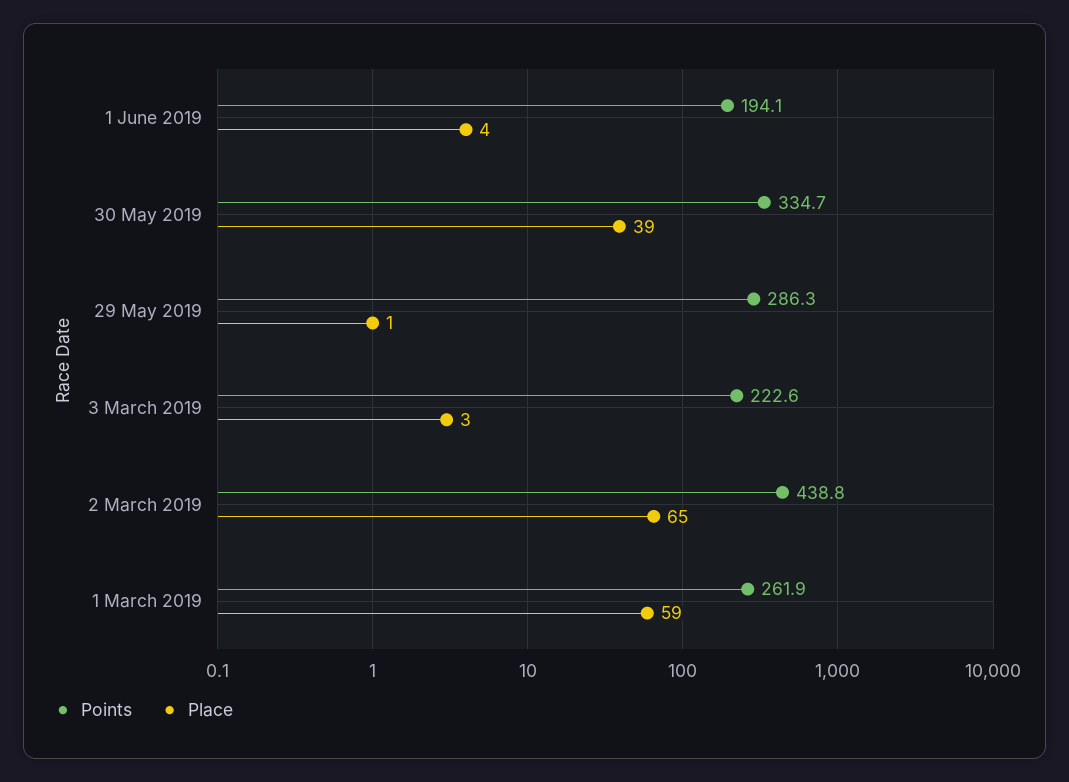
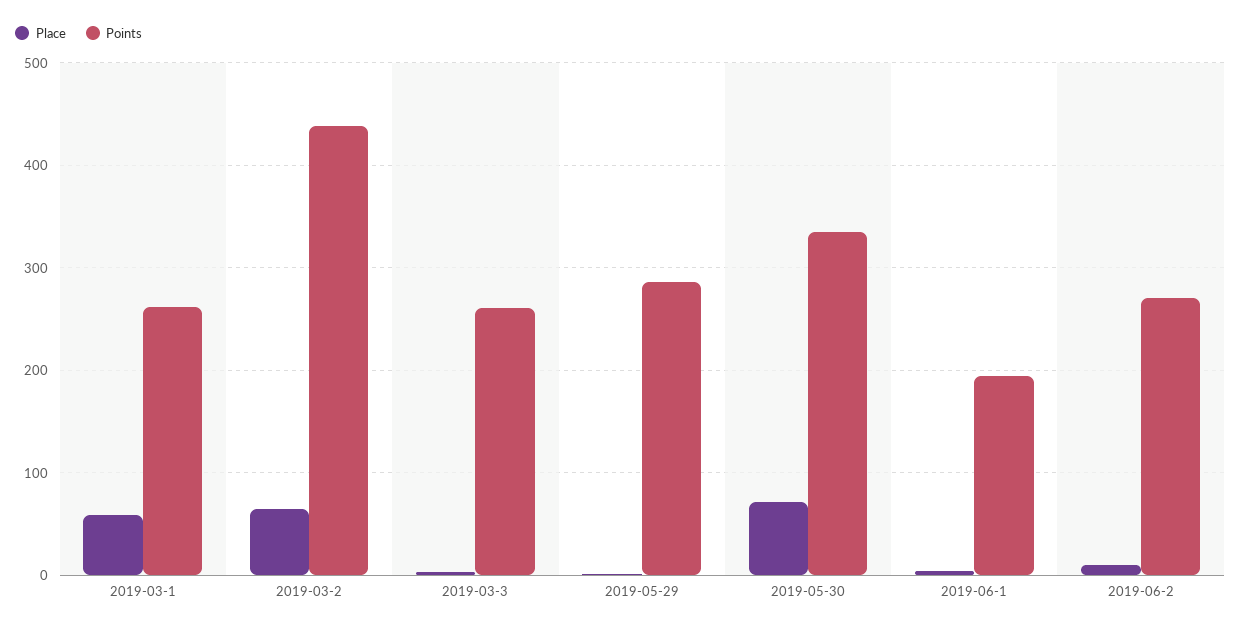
Place, 30 May 2019: 39 -> 70
Points, 3 March 2019: 222.6 -> 260
Place, 2019-06-2: none -> 10
Points, 2019-06-2: none -> 270

